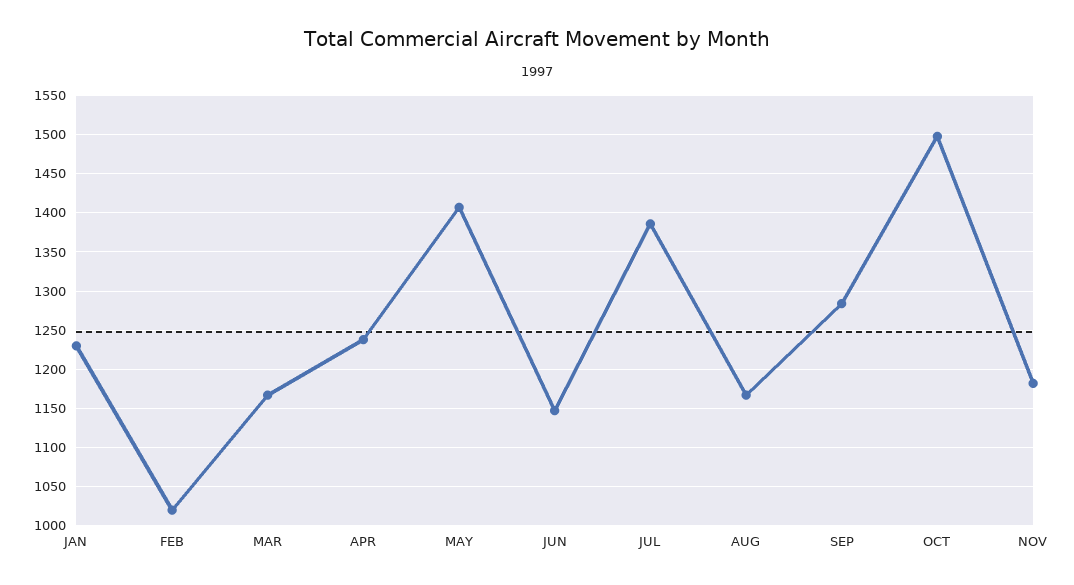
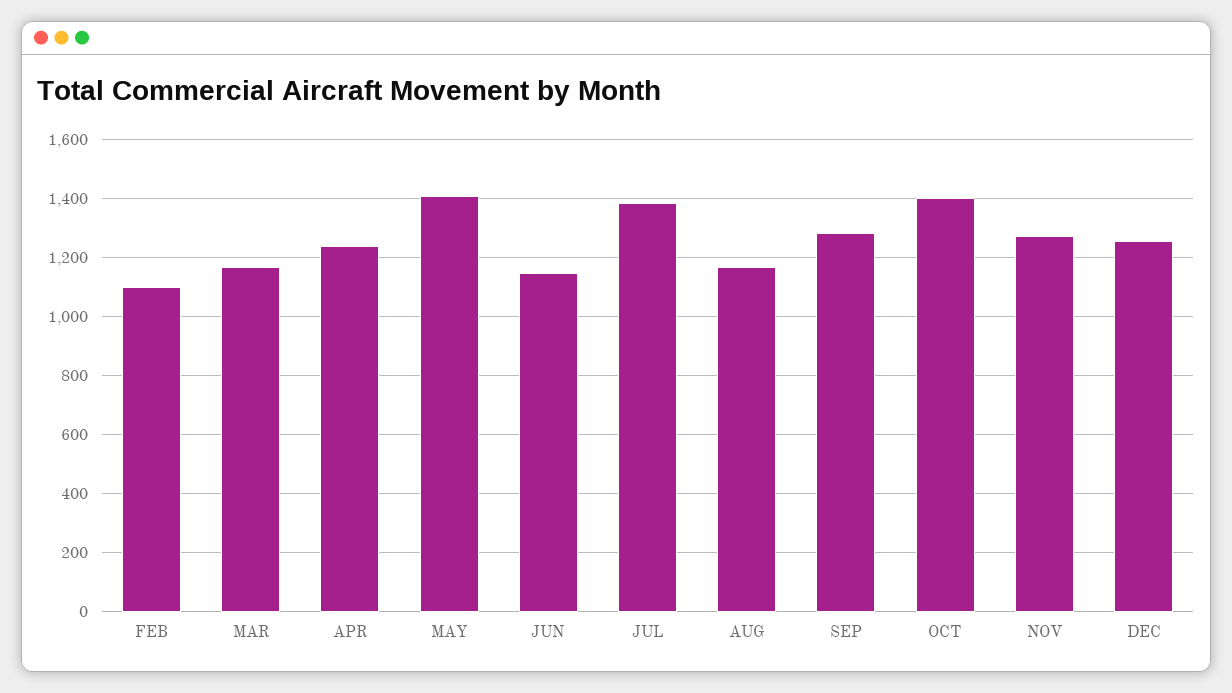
JAN: 1230 -> none
FEB: 1020 -> 1100
OCT: 1500 -> 1400
NOV: 1180 -> 1275
DEC: none -> 1250

